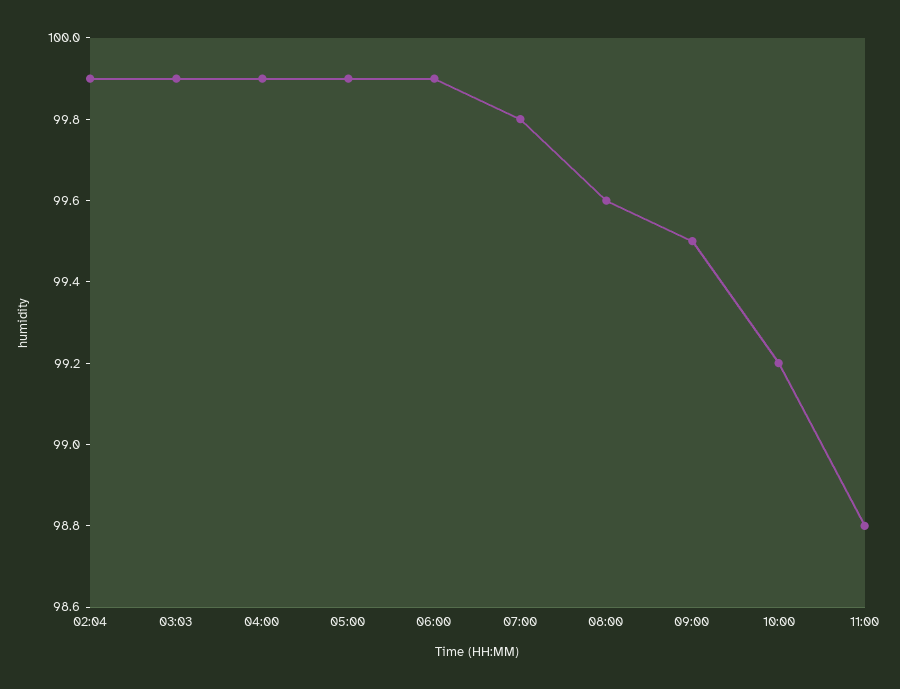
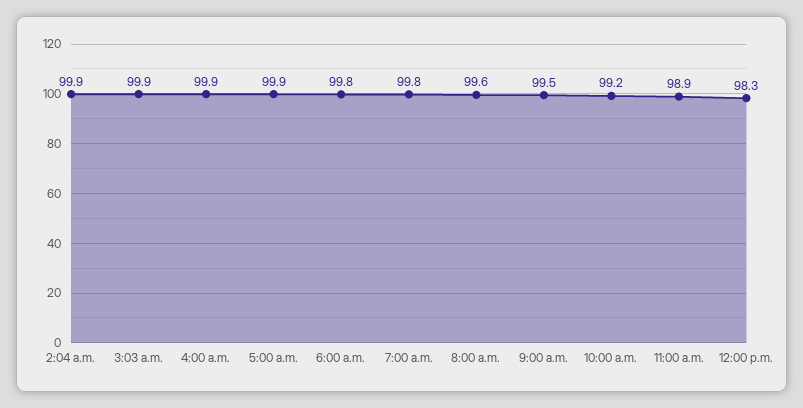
06:00: 99.9 -> 99.8
11:00: 98.8 -> 98.9
12:00 p.m.: none -> 98.3

